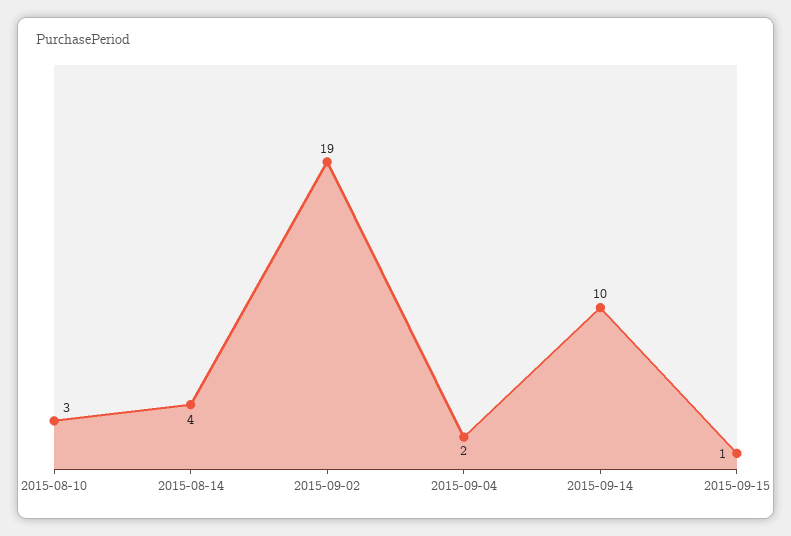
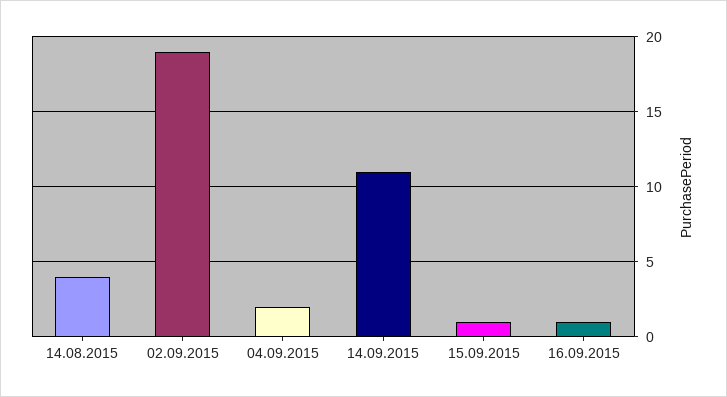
2015-08-10: 3 -> none
2015-09-14: 10 -> 11
16.09.2015: none -> 1

